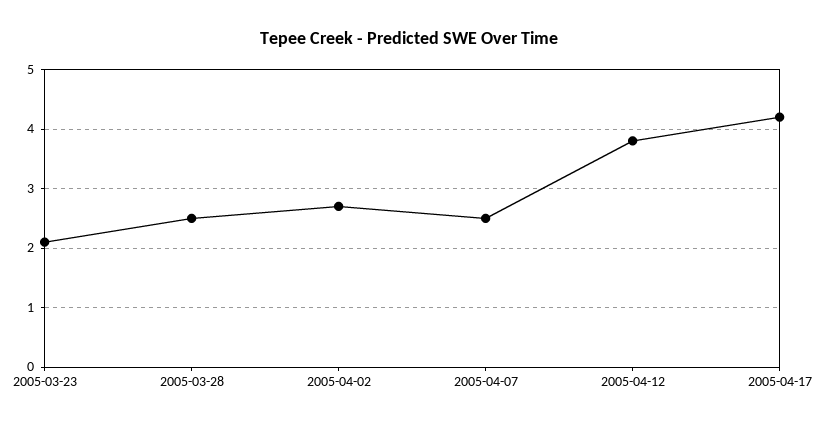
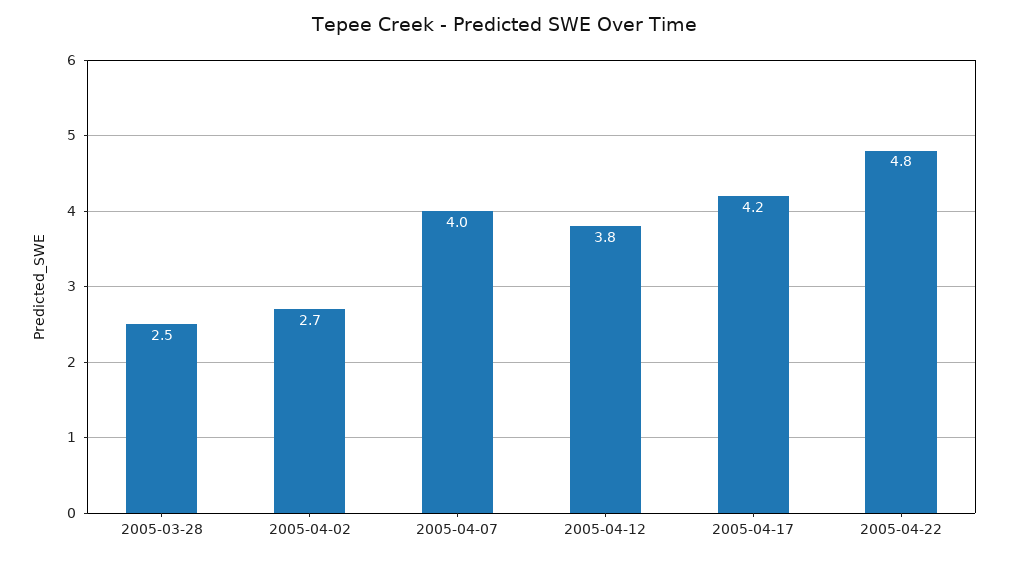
2005-03-23: 2 -> none
2005-04-07: 2.5 -> 4
2005-04-22: none -> 4.8

